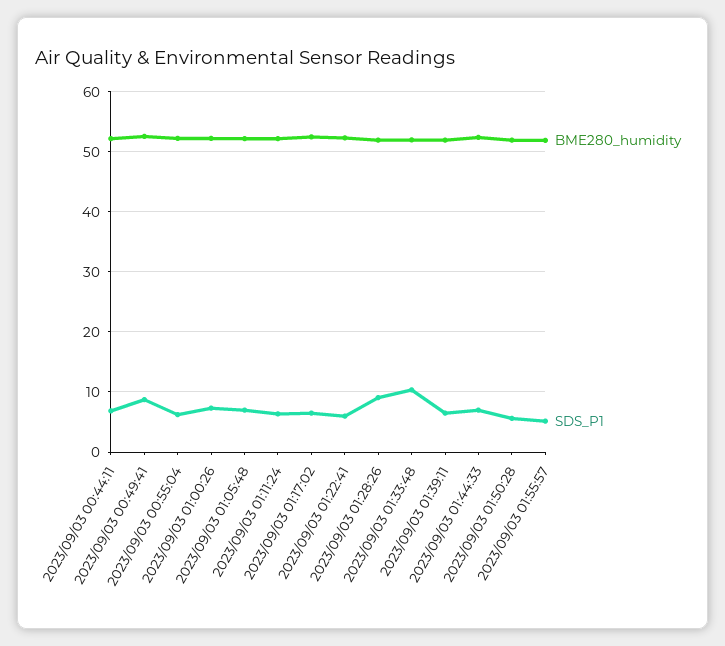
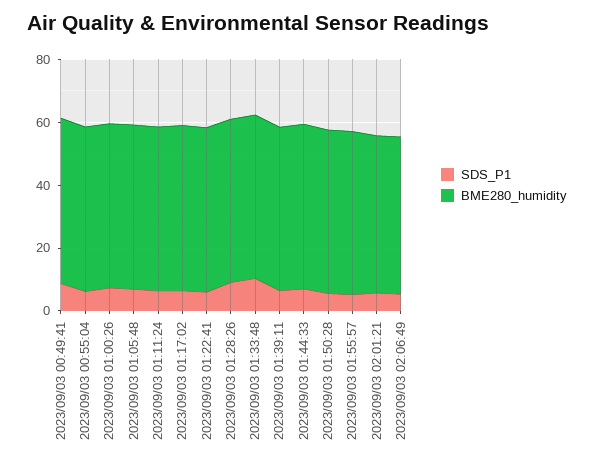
BME280_humidity, 2023/09/03 00:44:11: 52 -> none
SDS_P1, 2023/09/03 00:44:11: 7 -> none
SDS_P1, 2023/09/03 02:01:21: none -> 5
BME280_humidity, 2023/09/03 02:01:21: none -> 50
SDS_P1, 2023/09/03 02:06:49: none -> 5
BME280_humidity, 2023/09/03 02:06:49: none -> 50

